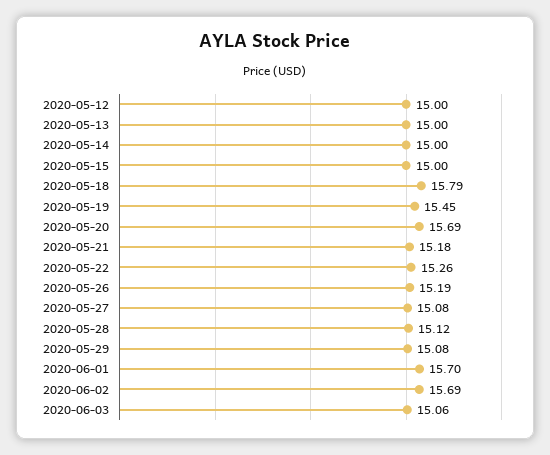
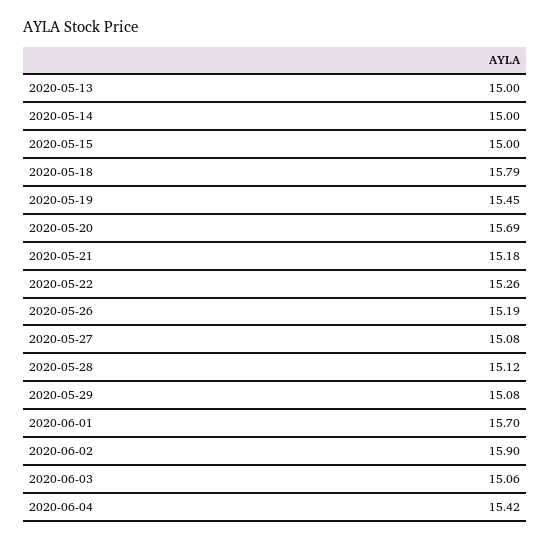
2020-05-12: 15 -> none
2020-06-02: 15.69 -> 15.9
2020-06-04: none -> 15.42

